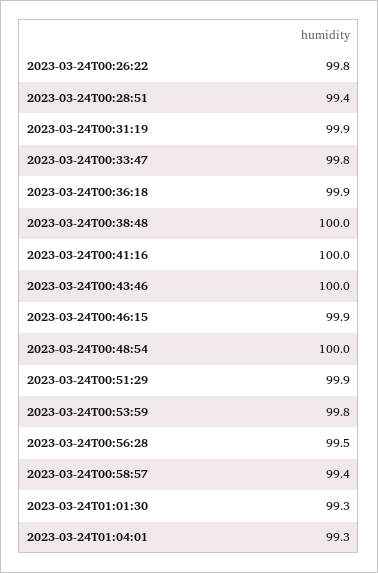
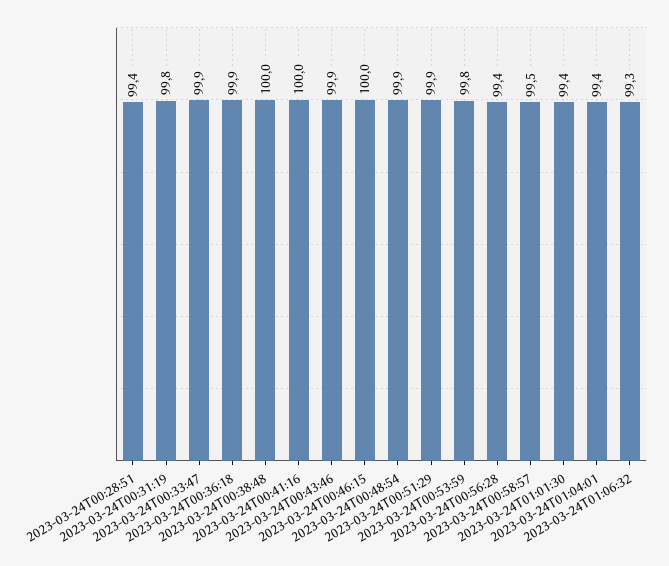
2023-03-24T00:26:22: 99.8 -> none
2023-03-24T00:31:19: 99.9 -> 99.8
2023-03-24T00:33:47: 99.8 -> 99.9
2023-03-24T00:43:46: 100 -> 99.9
2023-03-24T00:46:15: 99.9 -> 100
2023-03-24T00:48:54: 100 -> 99.9
2023-03-24T00:56:28: 99.5 -> 99.4
2023-03-24T00:58:57: 99.4 -> 99.5
2023-03-24T01:01:30: 99.3 -> 99.4
2023-03-24T01:04:01: 99.3 -> 99.4
2023-03-24T01:06:32: none -> 99.3

